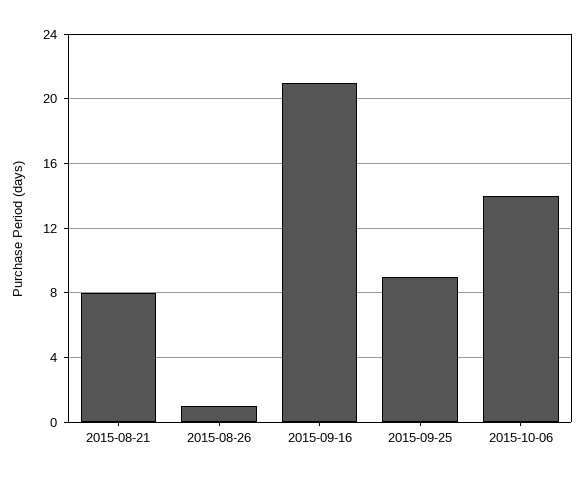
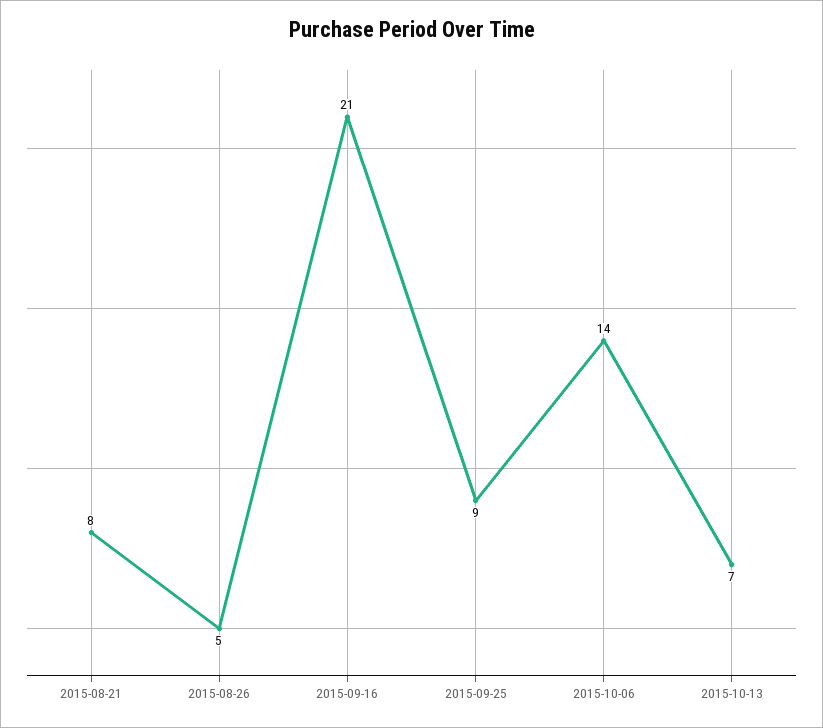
2015-08-26: 1 -> 5
2015-10-13: none -> 7

